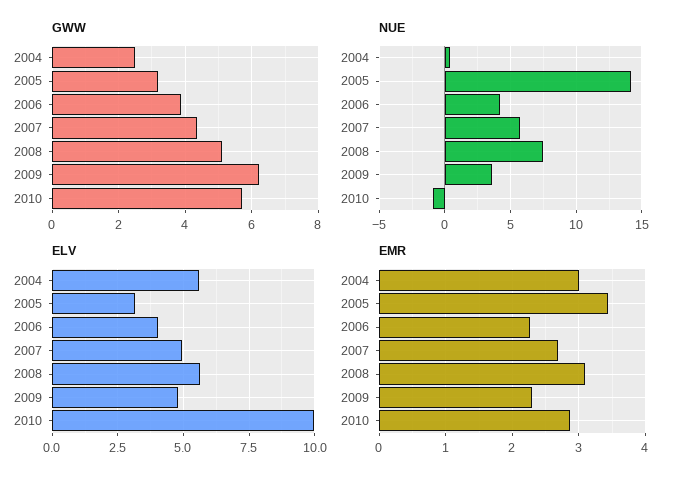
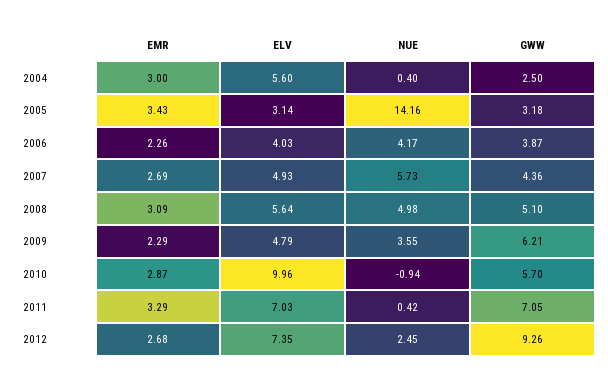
NUE, 2008: 7.5 -> 4.98
EMR, 2011: none -> 3.29
ELV, 2011: none -> 7.03
NUE, 2011: none -> 0.42
GWW, 2011: none -> 7.05
EMR, 2012: none -> 2.68
ELV, 2012: none -> 7.35
NUE, 2012: none -> 2.45
GWW, 2012: none -> 9.26

